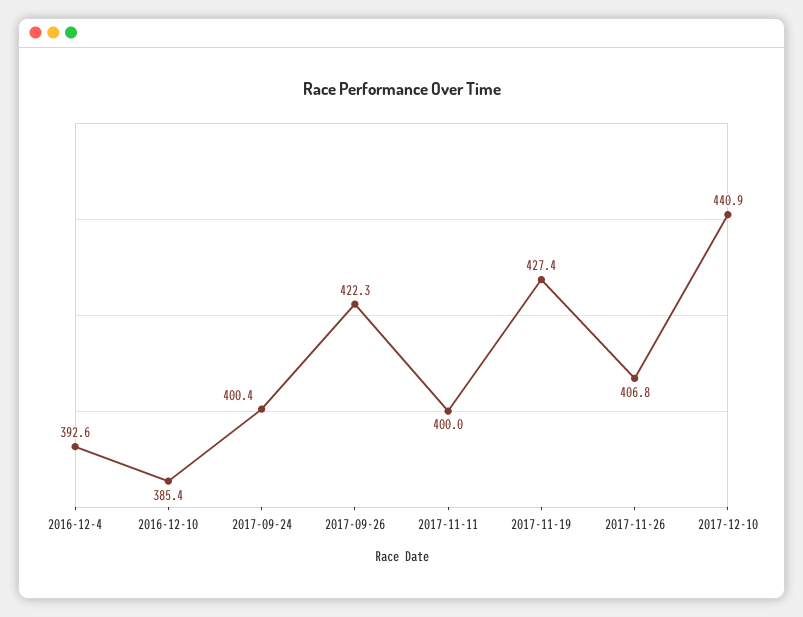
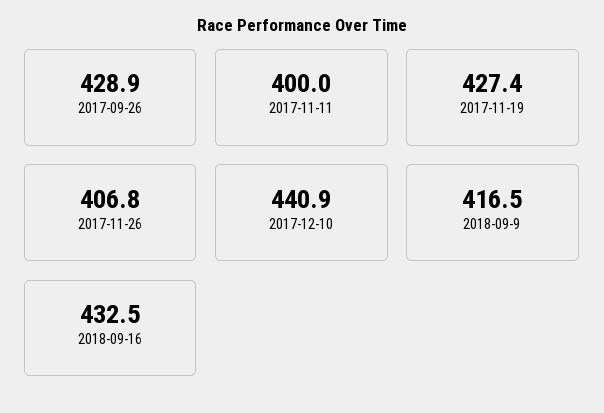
2016-12-4: 392.6 -> none
2016-12-10: 385.4 -> none
2017-09-24: 400.4 -> none
2017-09-26: 422.3 -> 428.9
2018-09-9: none -> 416.5
2018-09-16: none -> 432.5

